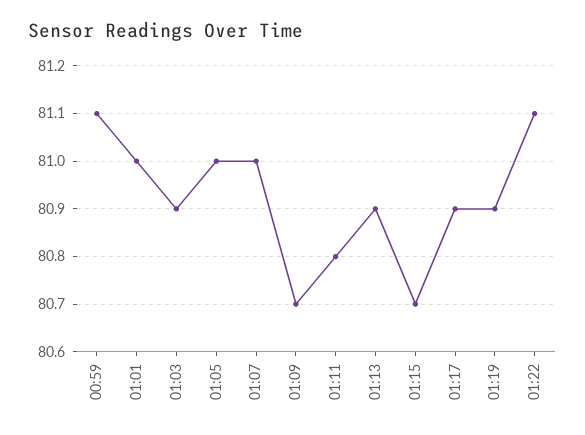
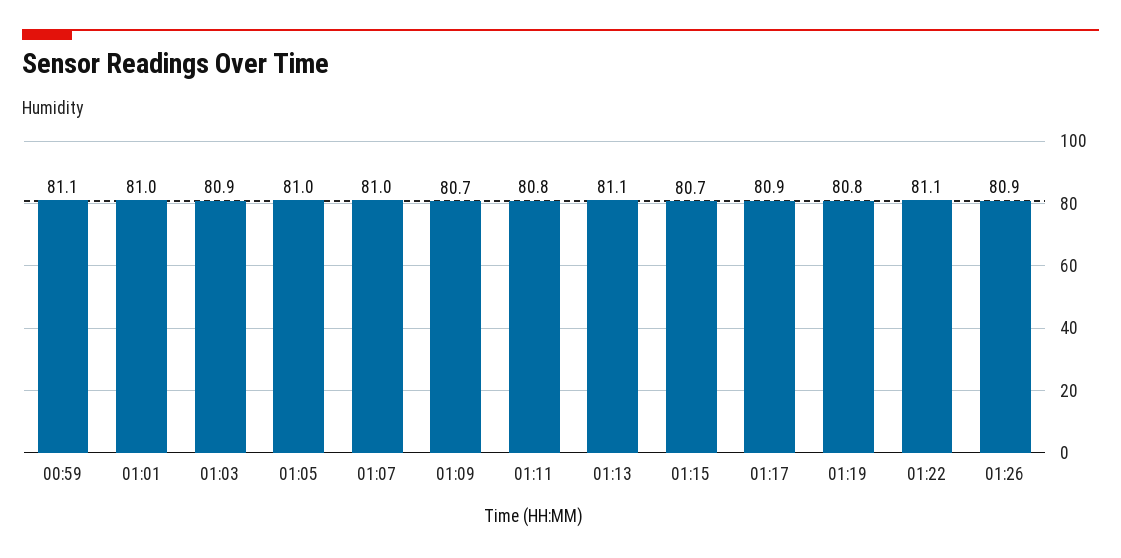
01:13: 80.9 -> 81.1
01:19: 80.9 -> 80.8
01:26: none -> 80.9

